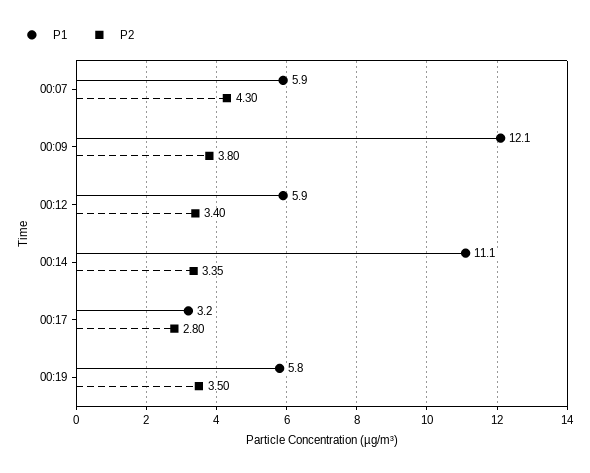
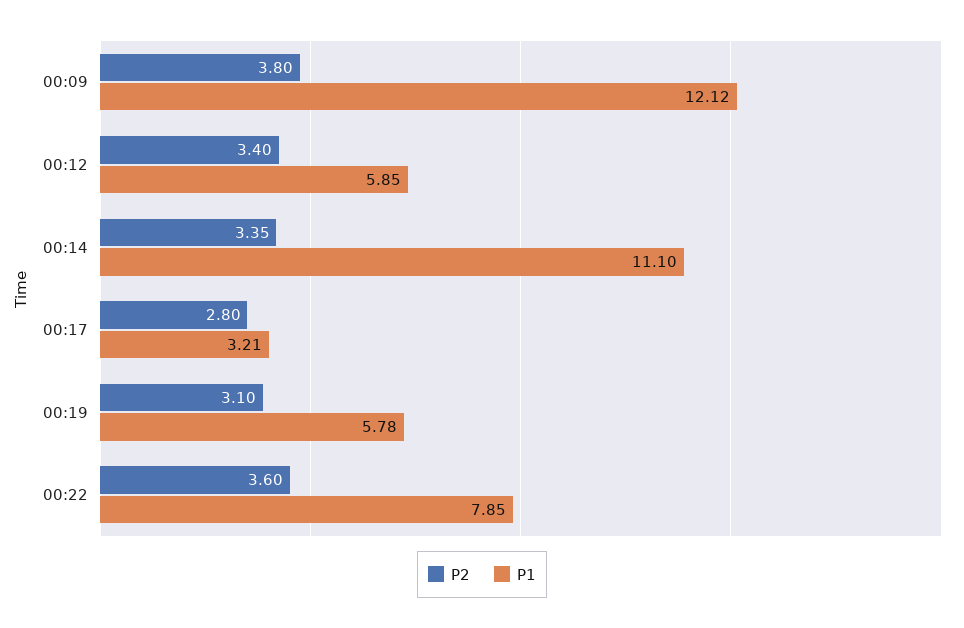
P1, 00:07: 5.9 -> none
P2, 00:07: 4.3 -> none
P2, 00:19: 3.5 -> 3.1
P2, 00:22: none -> 3.6
P1, 00:22: none -> 7.85

